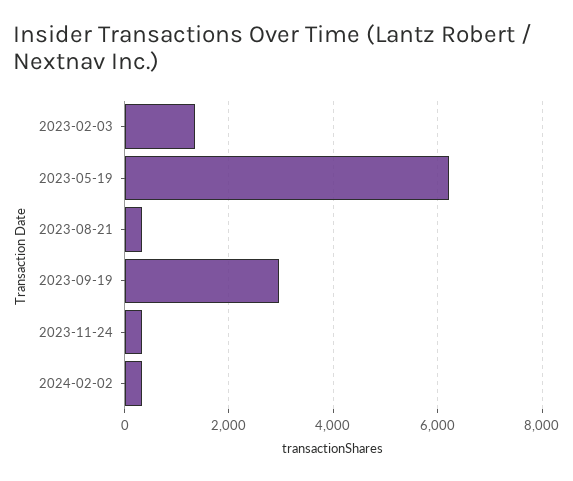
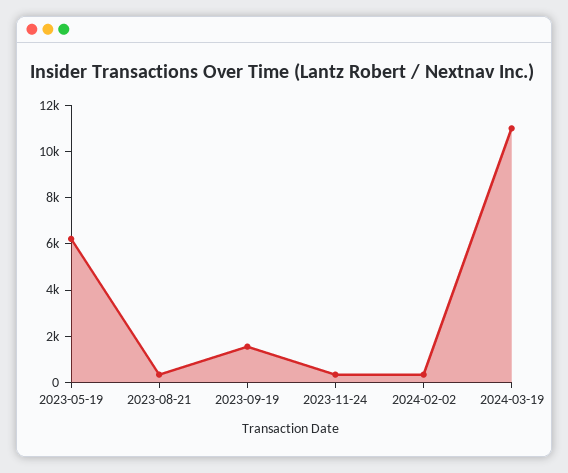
2023-02-03: 1400 -> none
2023-09-19: 3000 -> 1500
2024-03-19: none -> 11000

